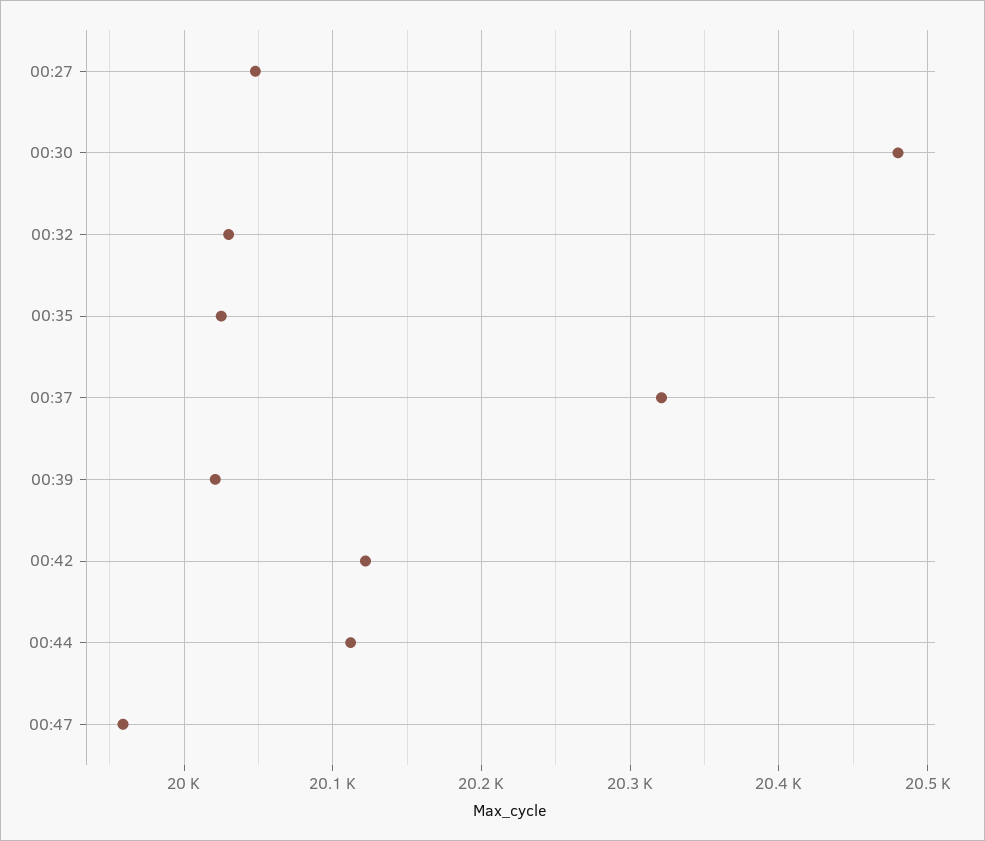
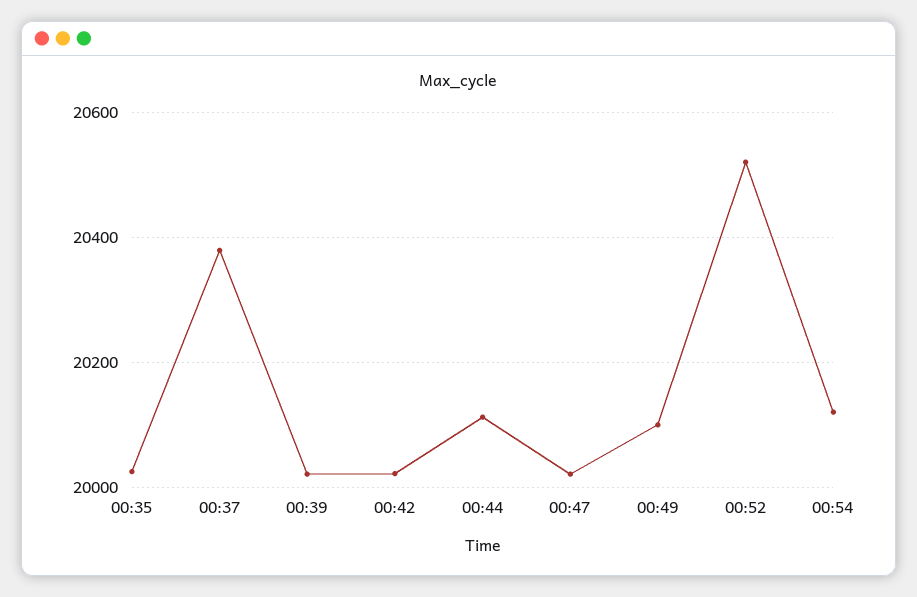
00:27: 20050 -> none
00:30: 20480 -> none
00:32: 20030 -> none
00:37: 20320 -> 20380
00:42: 20120 -> 20020
00:47: 19960 -> 20020
00:49: none -> 20100
00:52: none -> 20520
00:54: none -> 20120

